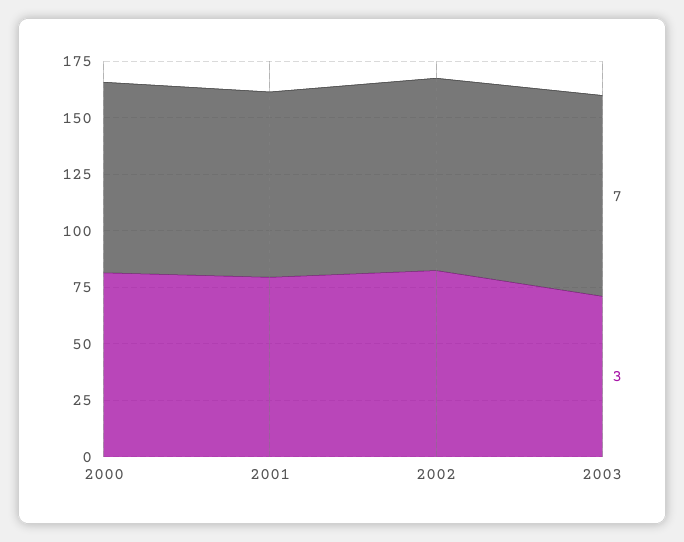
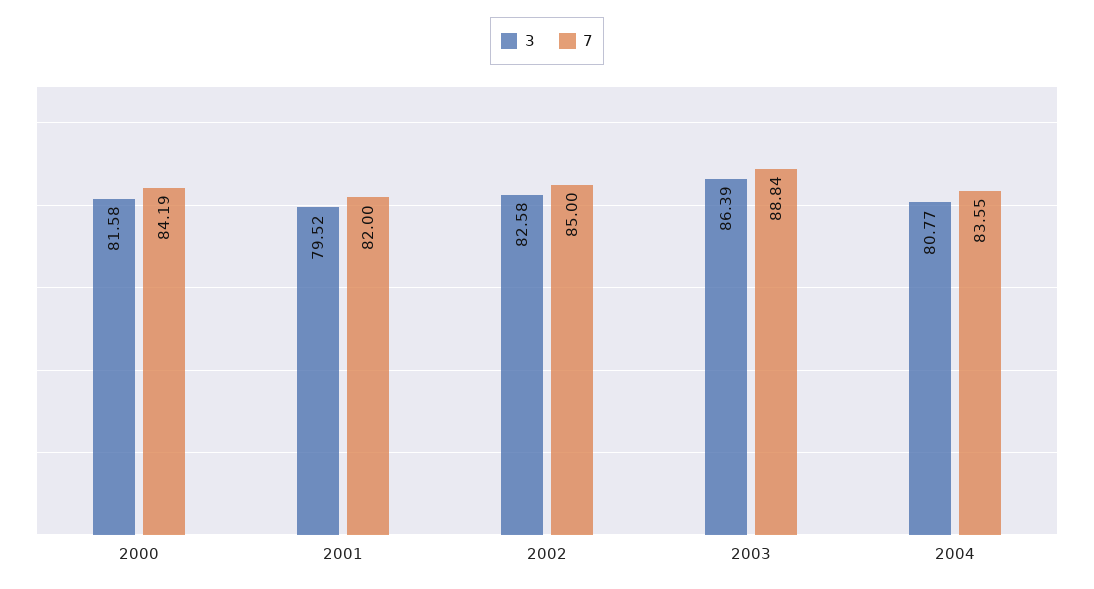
3, 2003: 70 -> 86.39
3, 2004: none -> 80.77
7, 2004: none -> 83.55

